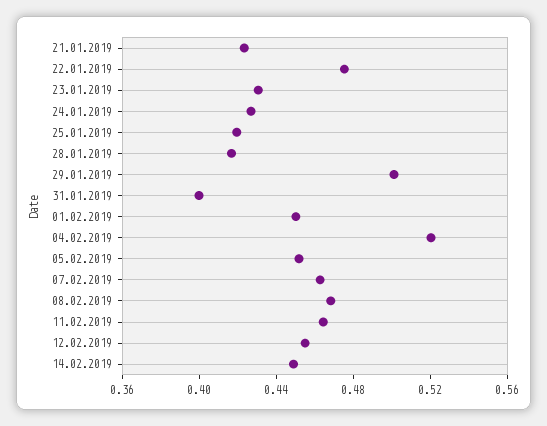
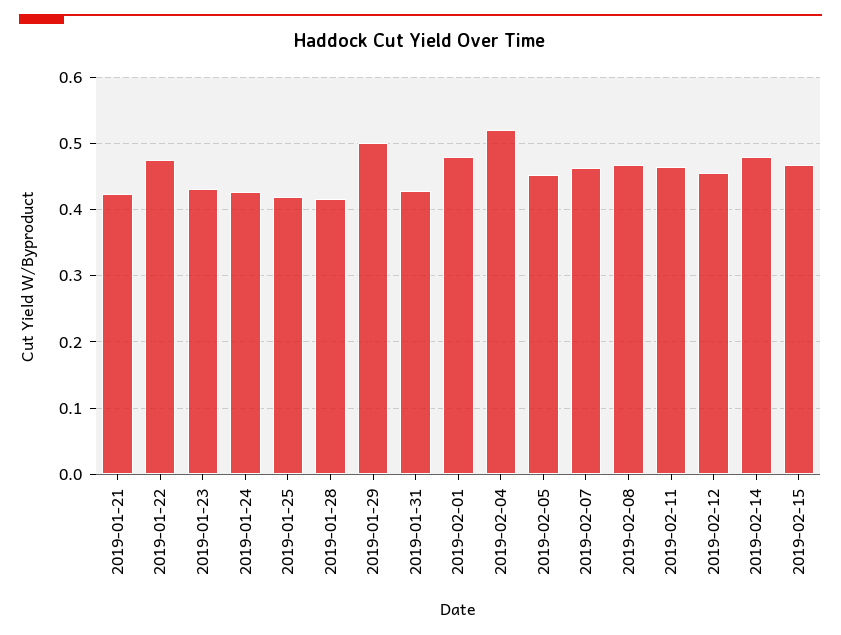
31.01.2019: 0.4 -> 0.43
01.02.2019: 0.45 -> 0.48
14.02.2019: 0.45 -> 0.48
2019-02-15: none -> 0.47

